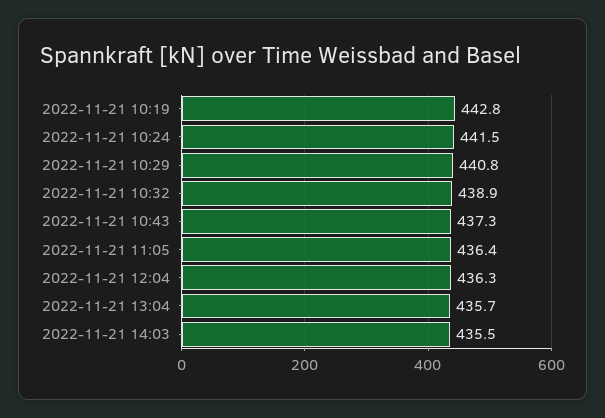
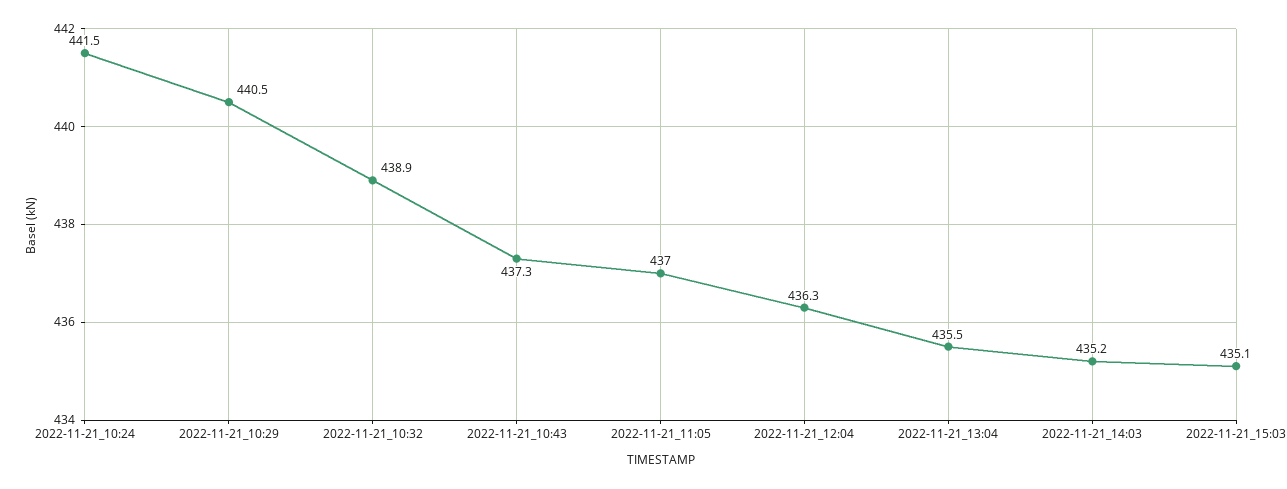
2022-11-21 10:19: 442.8 -> none
2022-11-21 10:29: 440.8 -> 440.5
2022-11-21 11:05: 436.4 -> 437
2022-11-21 13:04: 435.7 -> 435.5
2022-11-21 14:03: 435.5 -> 435.2
2022-11-21_15:03: none -> 435.1

